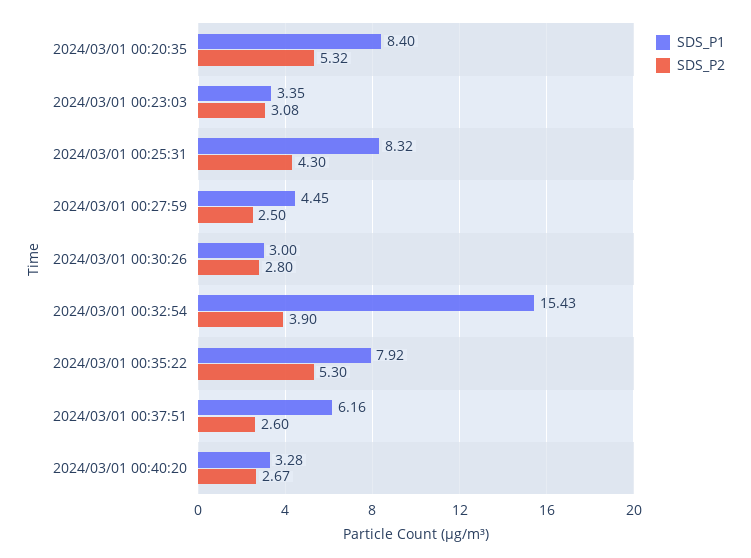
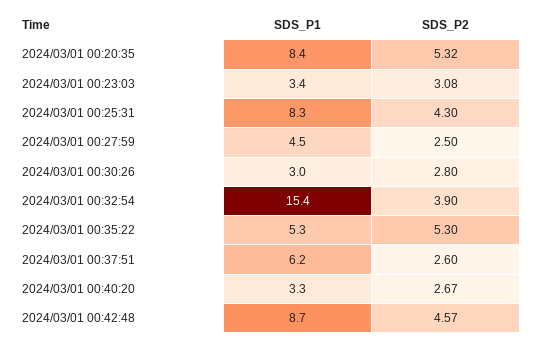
SDS_P1, 2024/03/01 00:35:22: 7.92 -> 5.3
SDS_P1, 2024/03/01 00:42:48: none -> 8.7
SDS_P2, 2024/03/01 00:42:48: none -> 4.57

